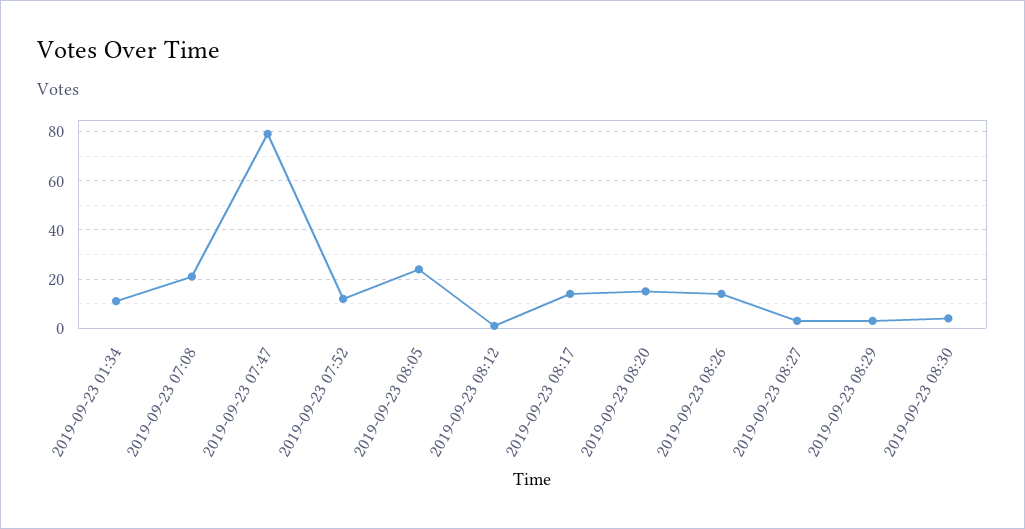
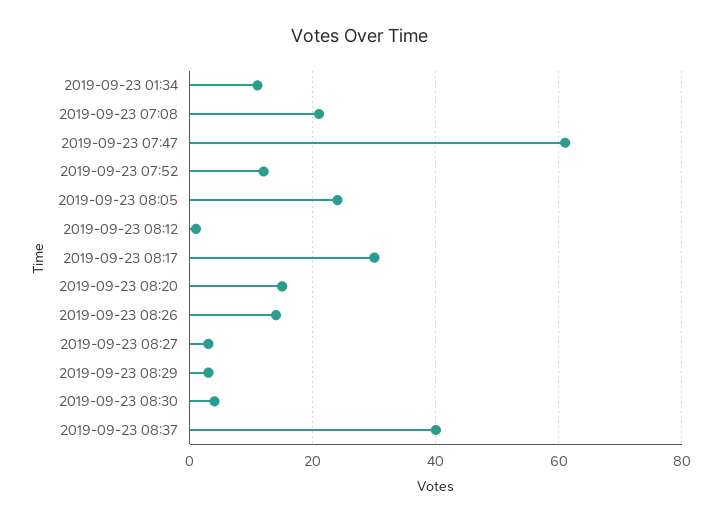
2019-09-23 07:47: 80 -> 60
2019-09-23 08:17: 15 -> 30
2019-09-23 08:37: none -> 40

